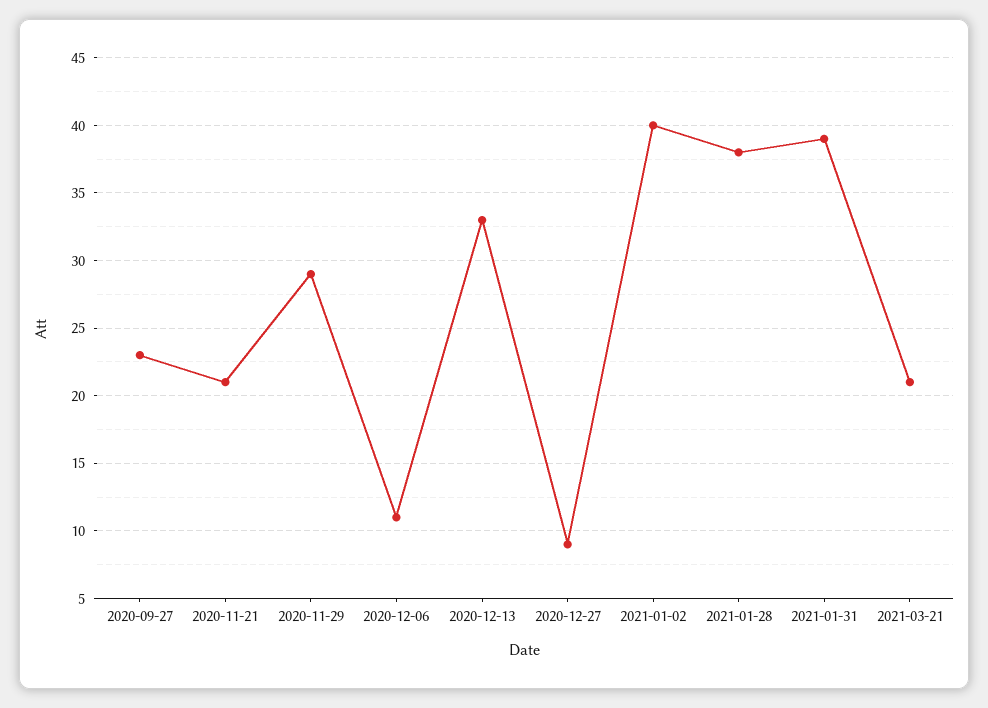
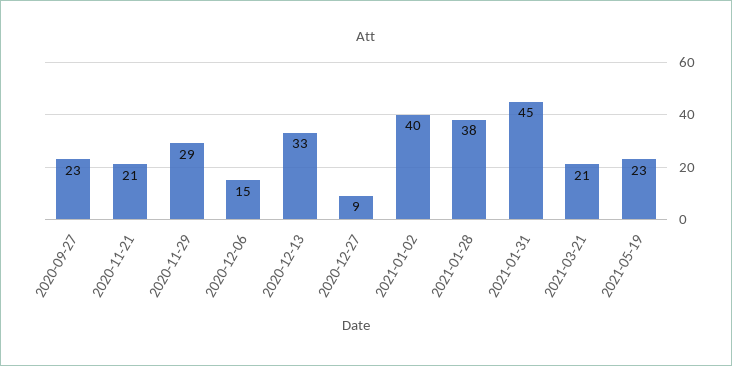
2020-12-06: 11 -> 15
2021-01-31: 39 -> 45
2021-05-19: none -> 23

